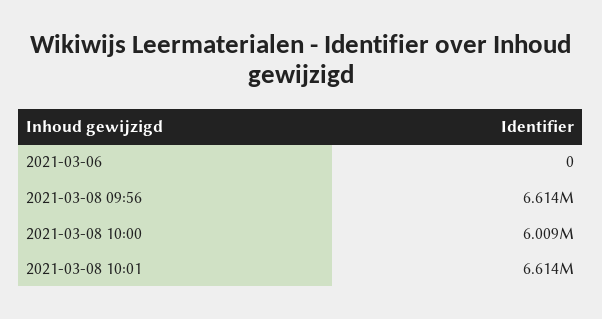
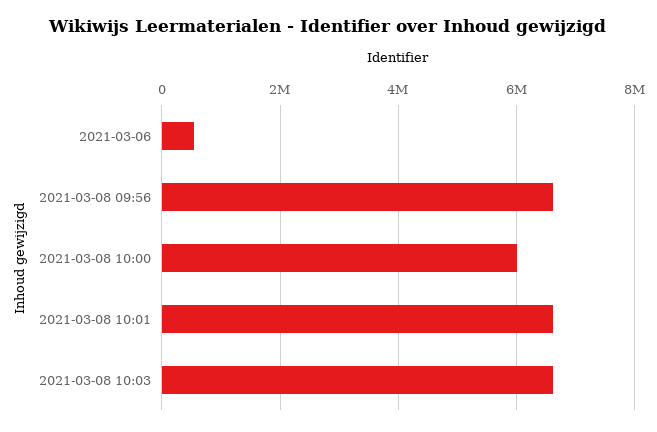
2021-03-06: 0 -> 600000
2021-03-08 10:03: none -> 6600000

